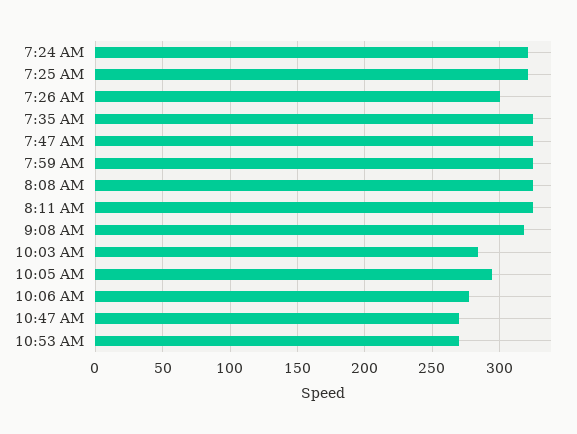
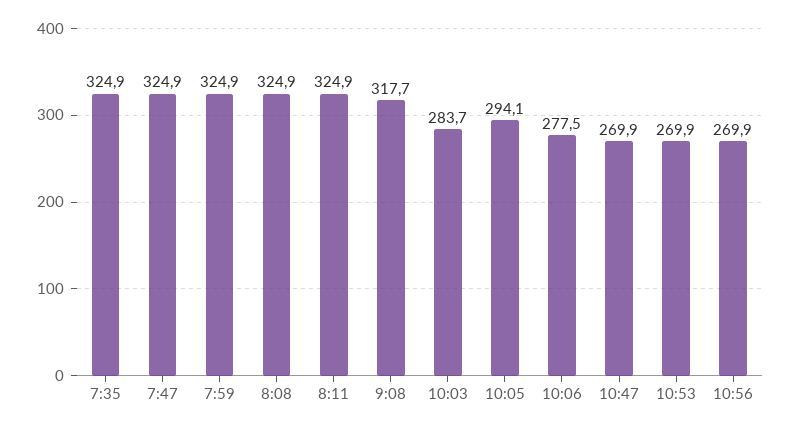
7:24 AM: 320 -> none
7:25 AM: 320 -> none
7:26 AM: 300 -> none
10:56: none -> 269.9

